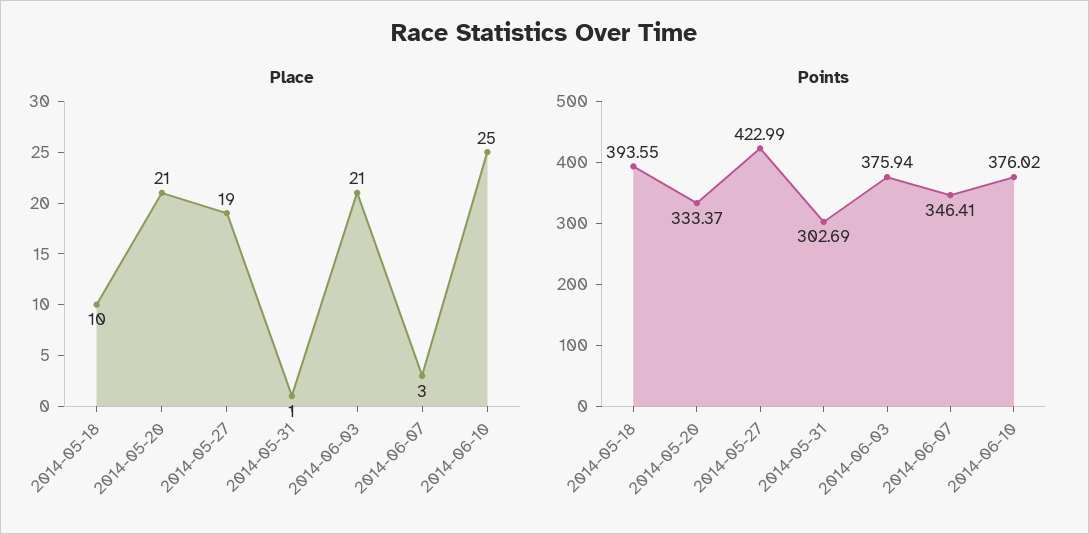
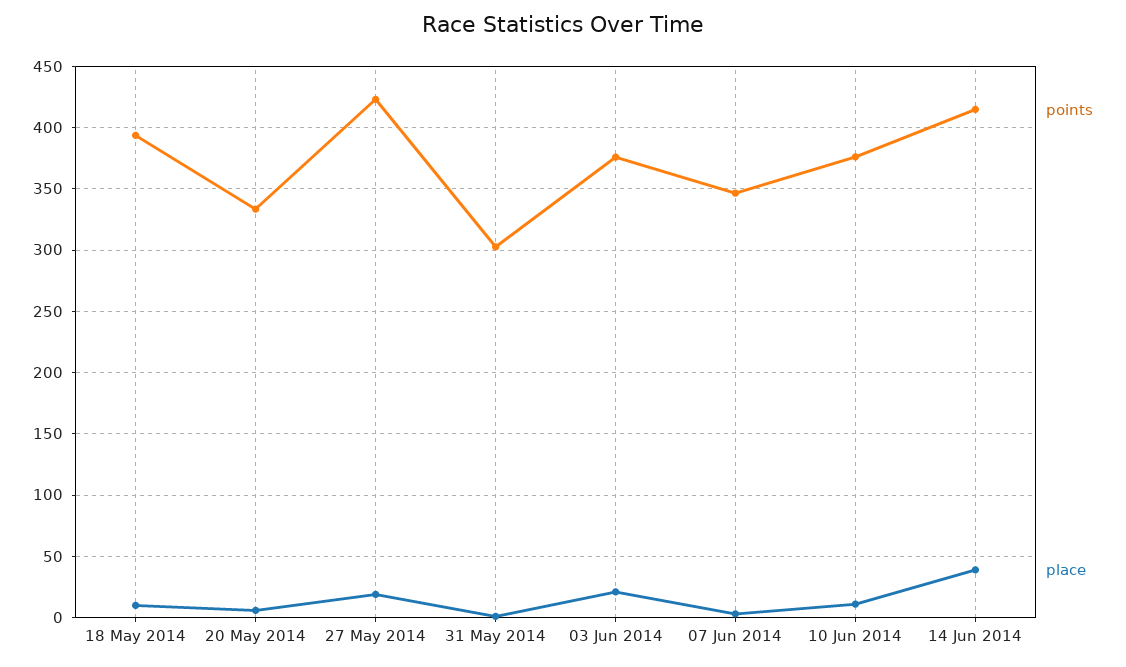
Place, 2014-05-20: 21 -> 5
Place, 2014-06-10: 25 -> 10
Points, 14 Jun 2014: none -> 415
Place, 14 Jun 2014: none -> 40

